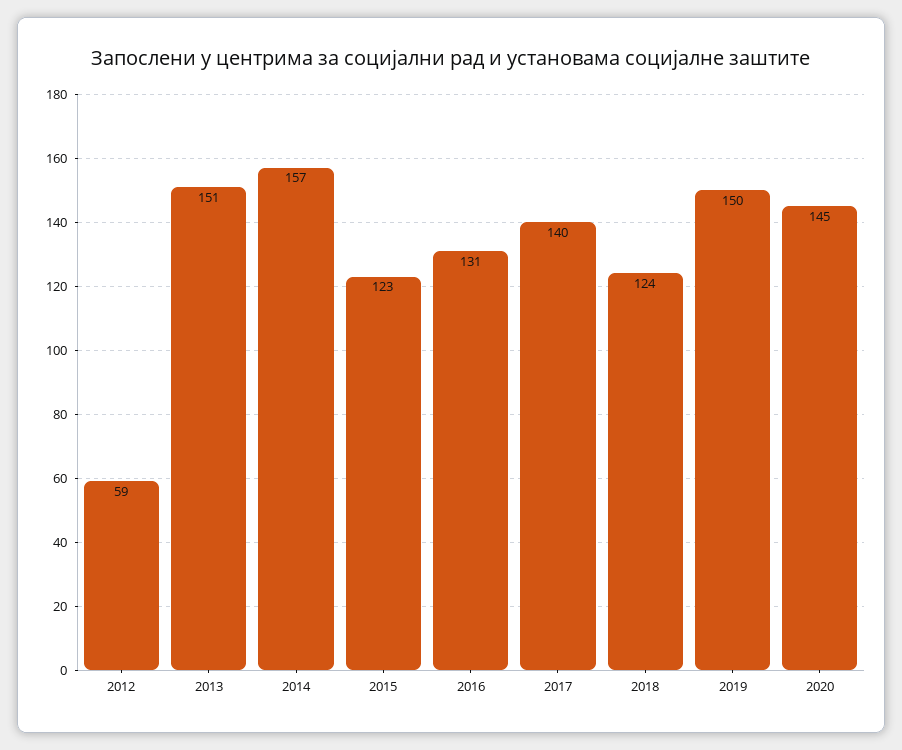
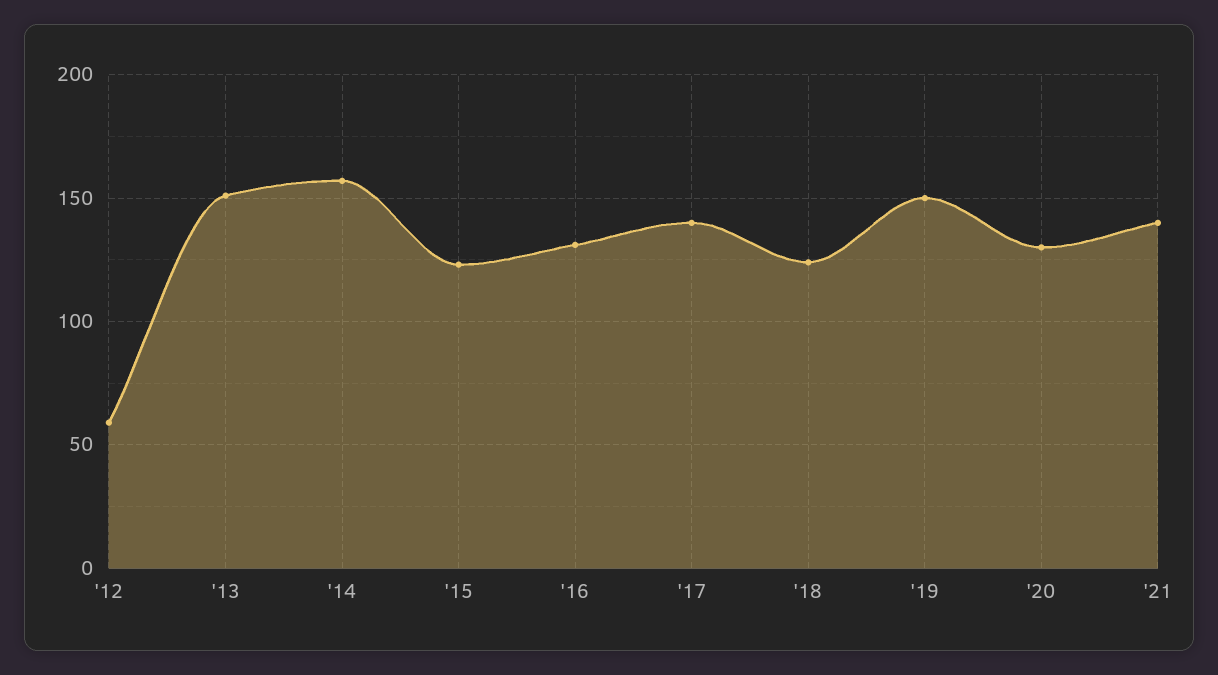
2020: 145 -> 130
'21: none -> 140

